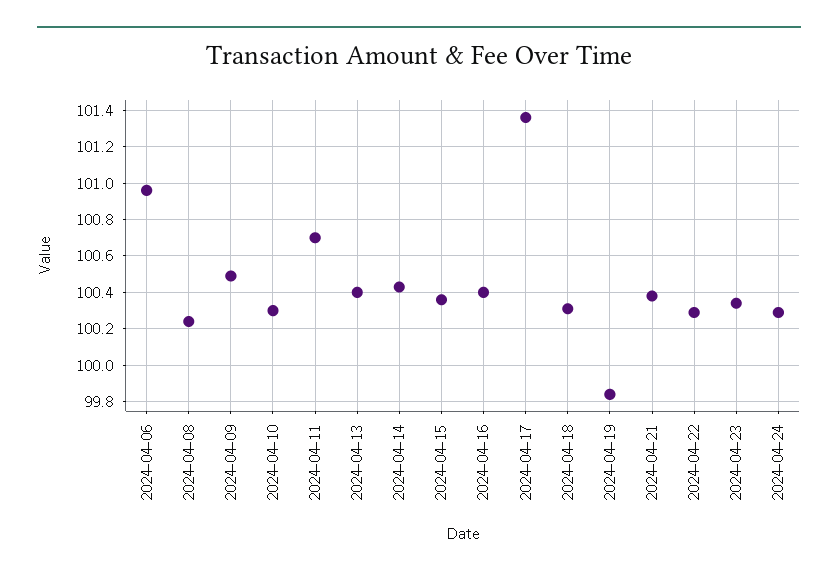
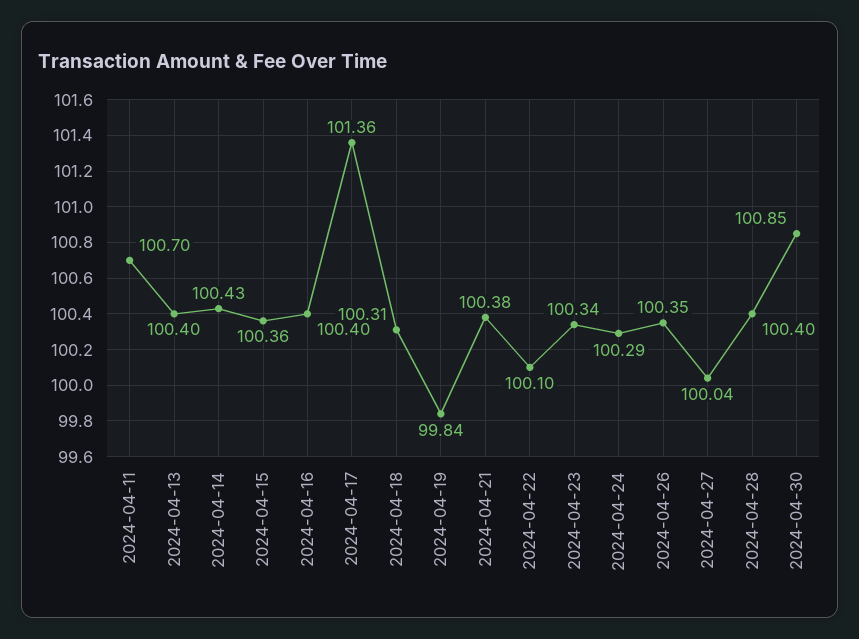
2024-04-06: 100.95 -> none
2024-04-08: 100.25 -> none
2024-04-09: 100.5 -> none
2024-04-10: 100.3 -> none
2024-04-22: 100.3 -> 100.1
2024-04-26: none -> 100.35
2024-04-27: none -> 100.04
2024-04-28: none -> 100.4
2024-04-30: none -> 100.85

